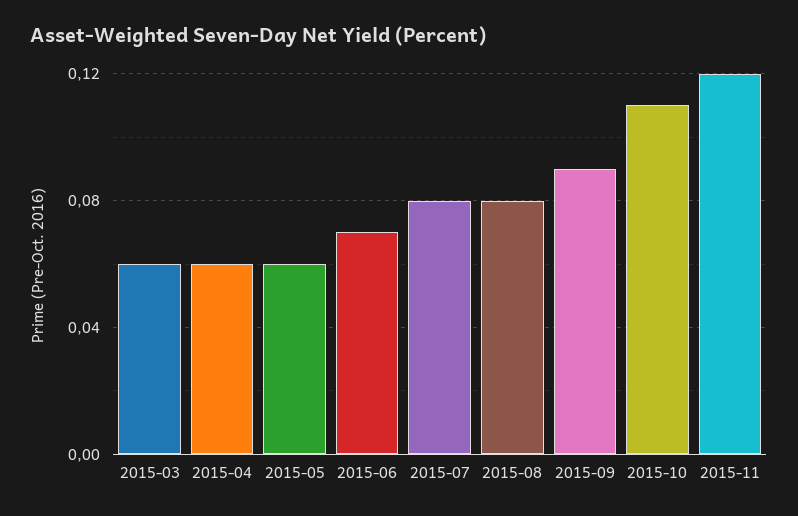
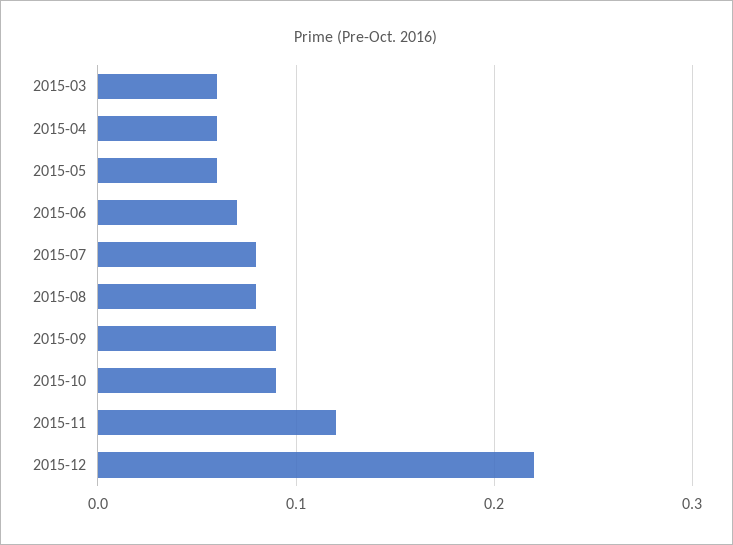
2015-10: 0.11 -> 0.09
2015-12: none -> 0.22

